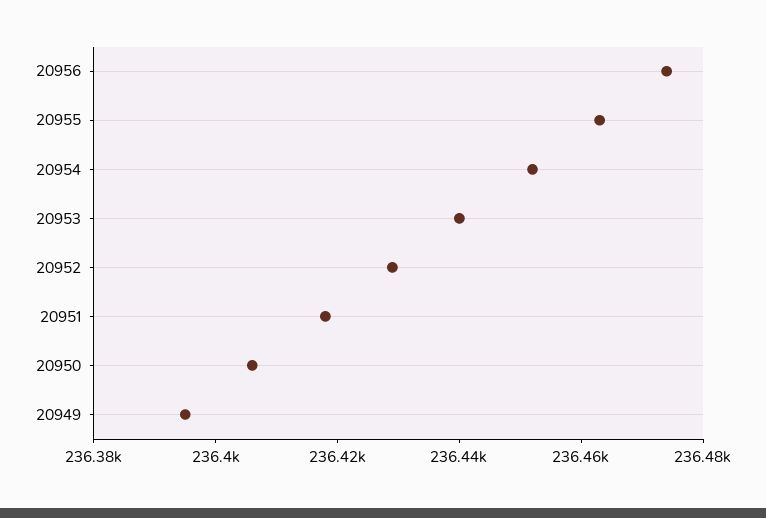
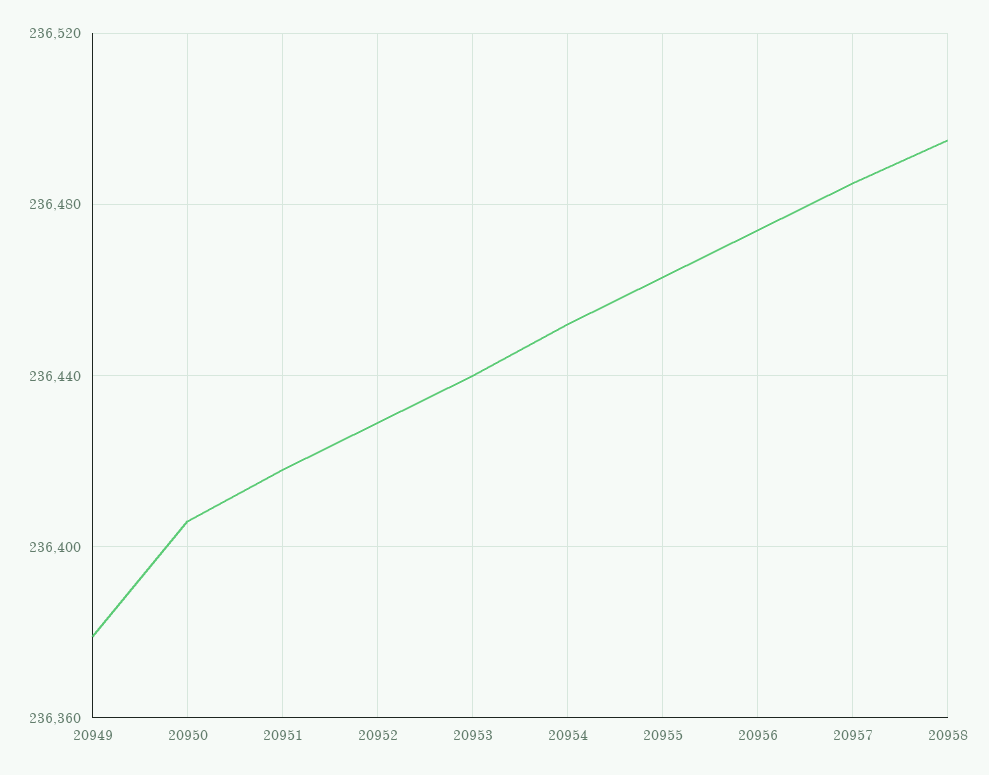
20949: 236395 -> 236380
20957: none -> 236485
20958: none -> 236495

